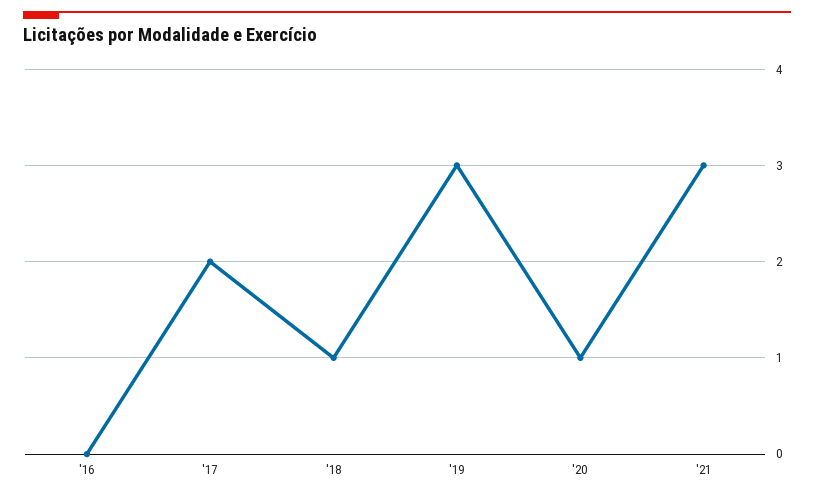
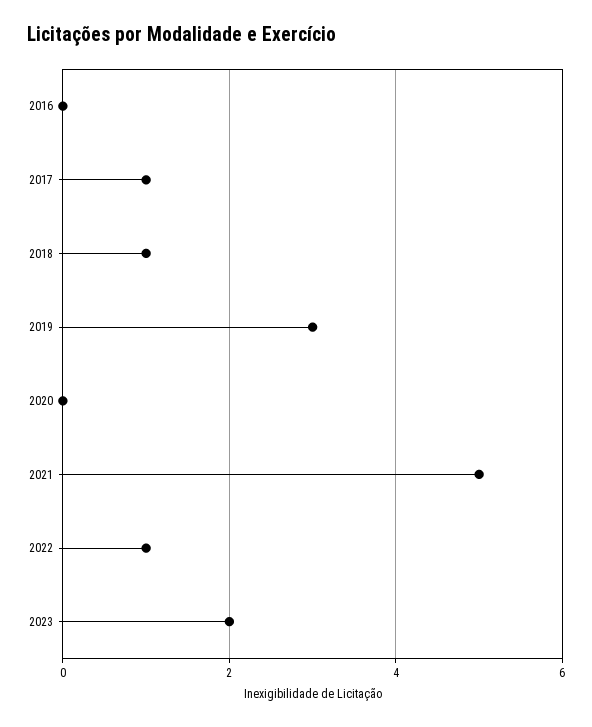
'17: 2 -> 1
'20: 1 -> 0
'21: 3 -> 5
2022: none -> 1
2023: none -> 2

